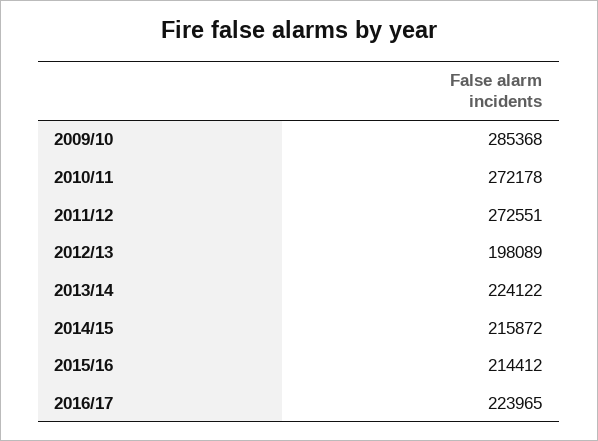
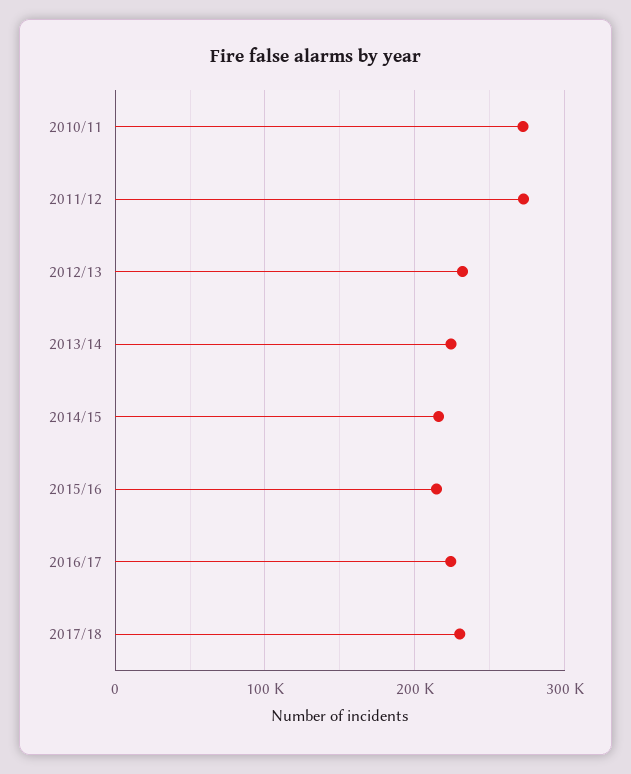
2009/10: 285368 -> none
2012/13: 198089 -> 230000
2017/18: none -> 230000

